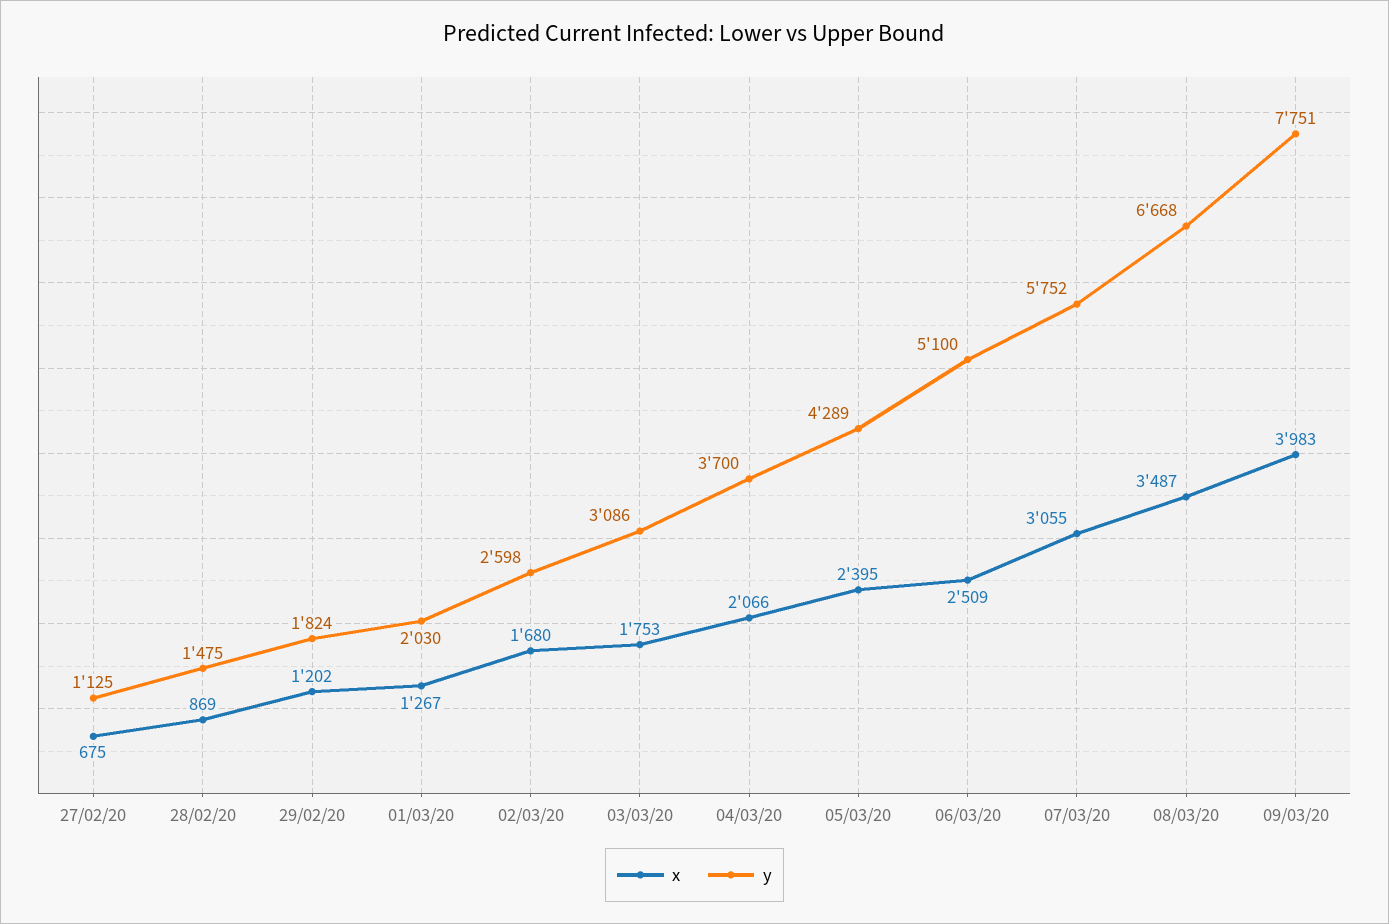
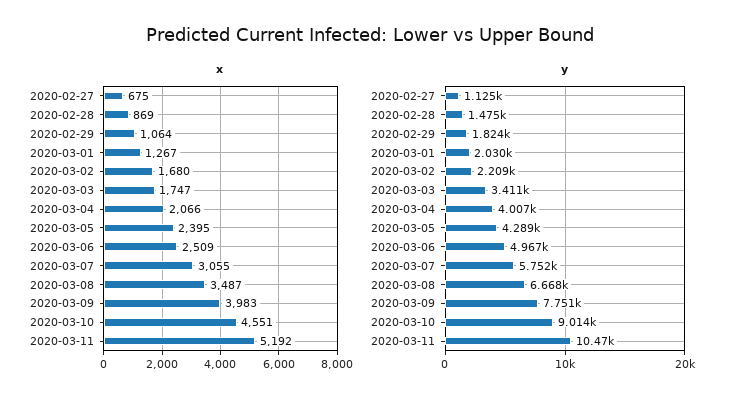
x, 29/02/20: 1202 -> 1064
y, 02/03/20: 2598 -> 2209
x, 03/03/20: 1753 -> 1747
y, 03/03/20: 3086 -> 3411
y, 04/03/20: 3700 -> 4007
y, 06/03/20: 5100 -> 4967
x, 2020-03-10: none -> 4551
x, 2020-03-11: none -> 5192
y, 2020-03-10: none -> 9014
y, 2020-03-11: none -> 10470

